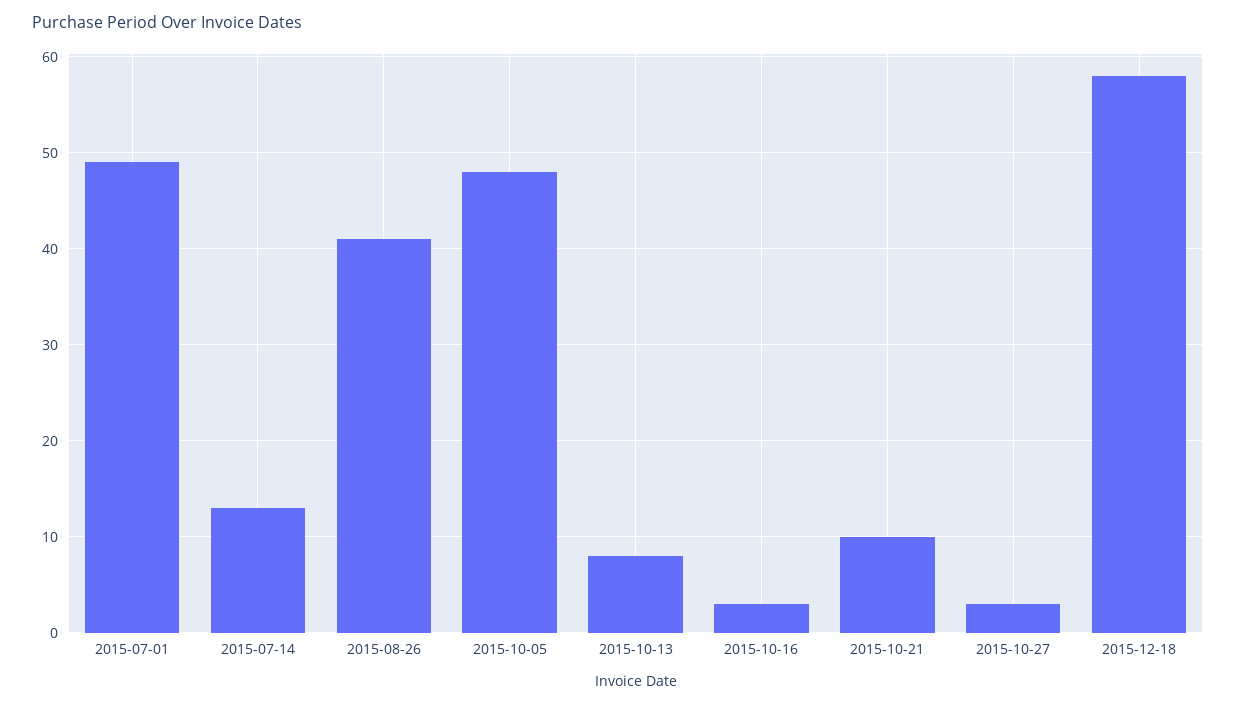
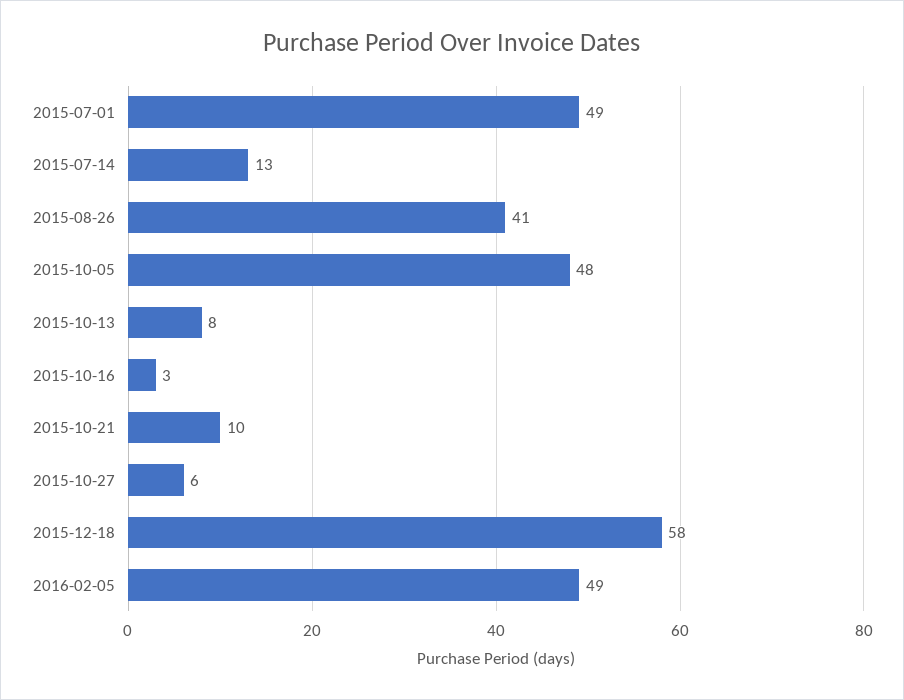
2015-10-27: 3 -> 6
2016-02-05: none -> 49

